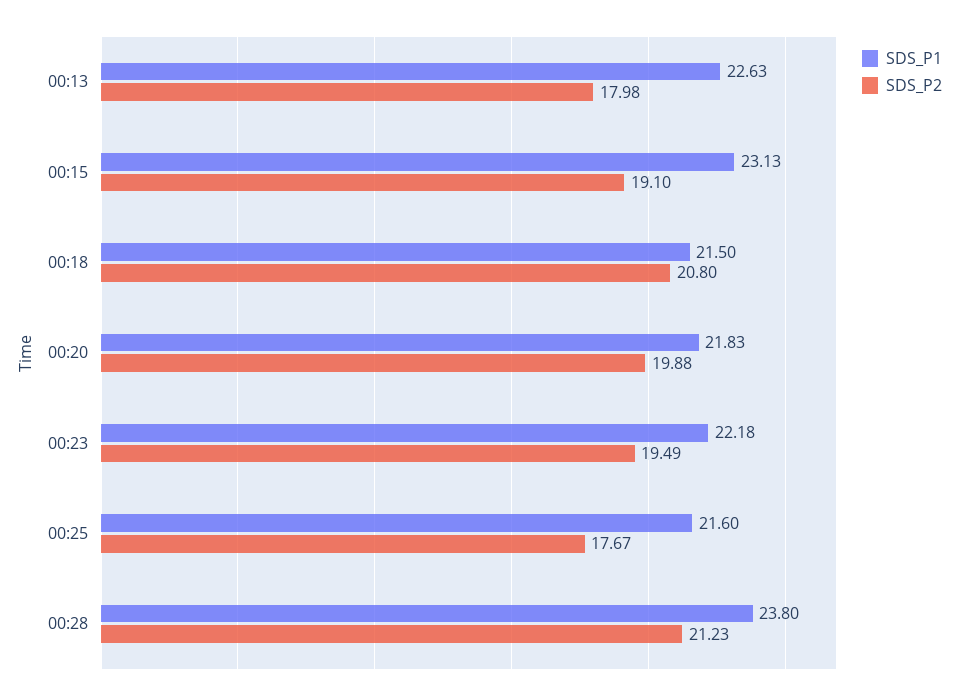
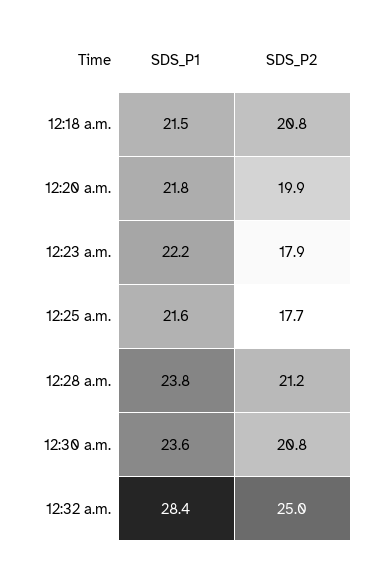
SDS_P1, 00:13: 22.63 -> none
SDS_P2, 00:13: 17.98 -> none
SDS_P1, 00:15: 23.13 -> none
SDS_P2, 00:15: 19.1 -> none
SDS_P2, 00:23: 19.49 -> 17.9
SDS_P1, 12:30 a.m.: none -> 23.6
SDS_P2, 12:30 a.m.: none -> 20.8
SDS_P1, 12:32 a.m.: none -> 28.4
SDS_P2, 12:32 a.m.: none -> 25

